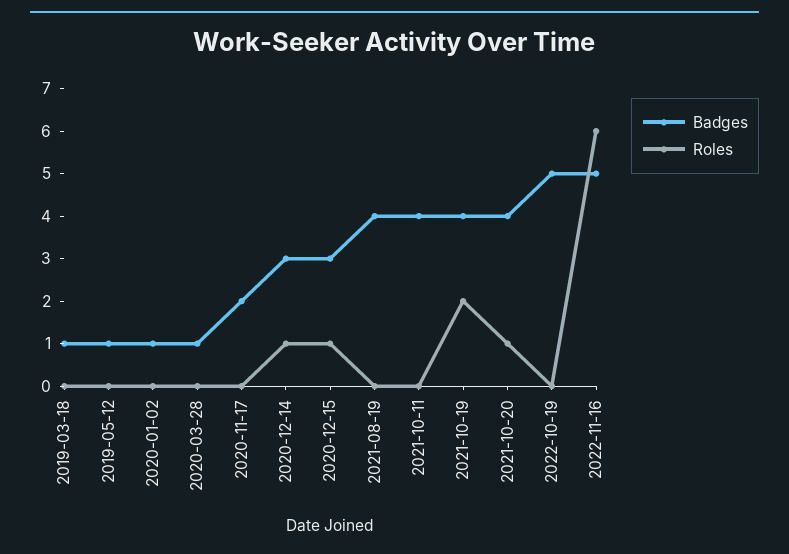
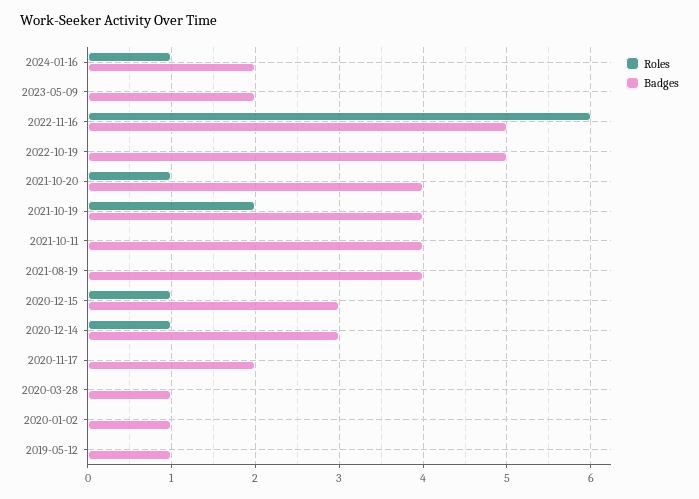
Badges, 2019-03-18: 1 -> none
Roles, 2019-03-18: 0 -> none
Roles, 2024-01-16: none -> 1
Badges, 2024-01-16: none -> 2
Roles, 2023-05-09: none -> 0
Badges, 2023-05-09: none -> 2

